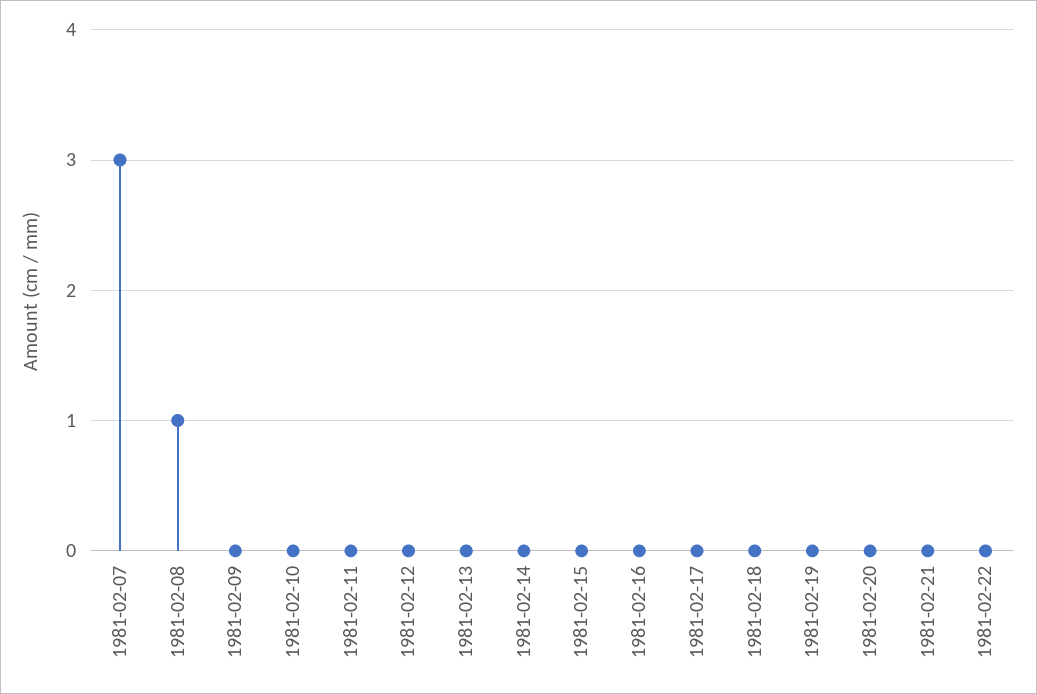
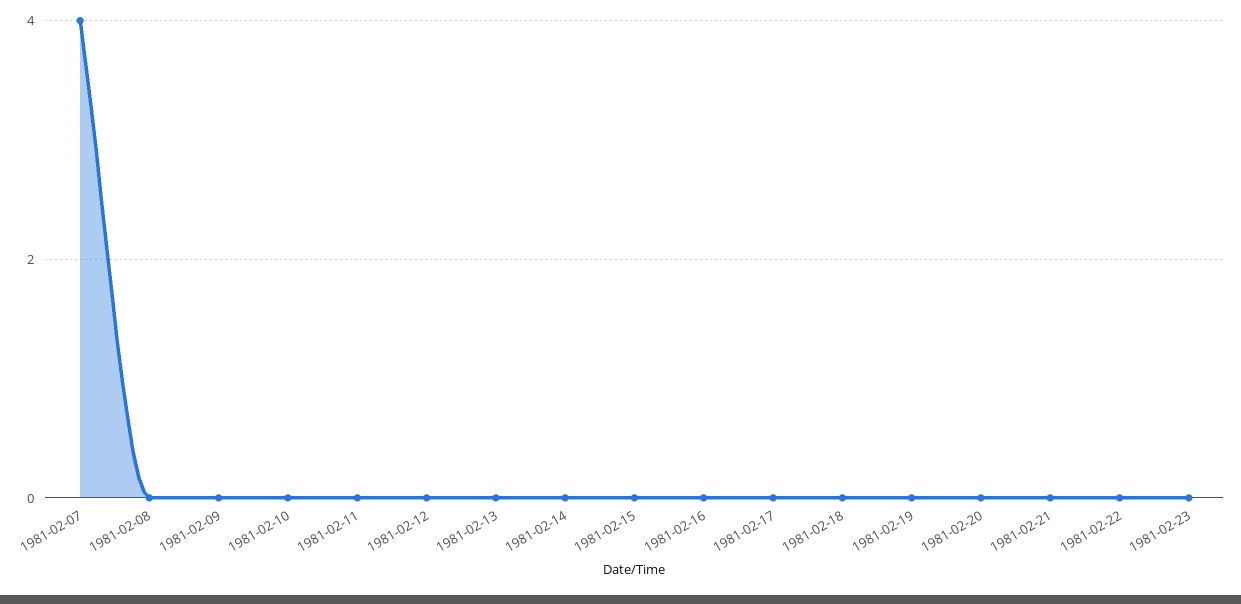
1981-02-07: 3 -> 4
1981-02-08: 1 -> 0
1981-02-23: none -> 0

